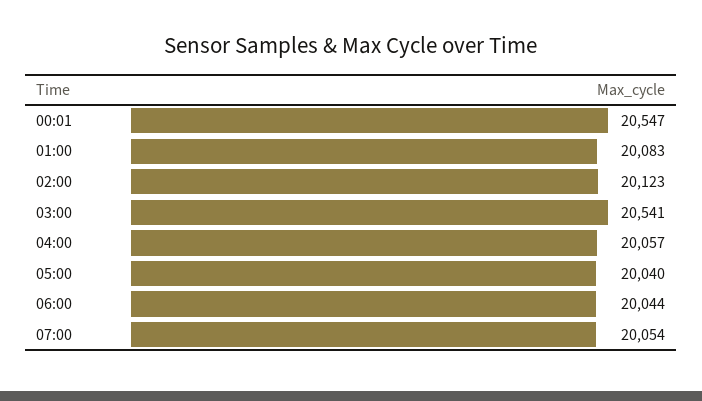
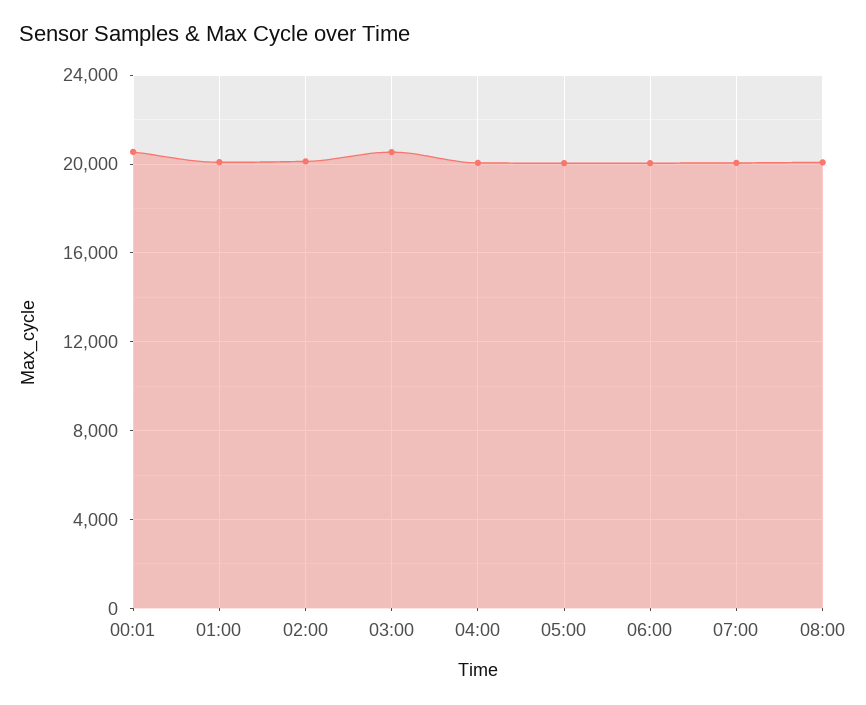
08:00: none -> 20000

